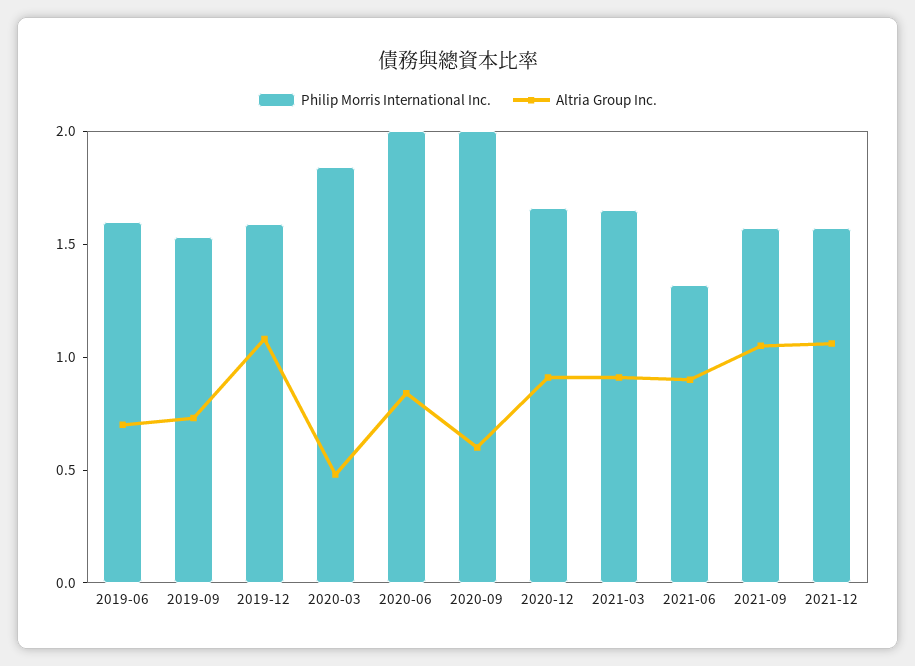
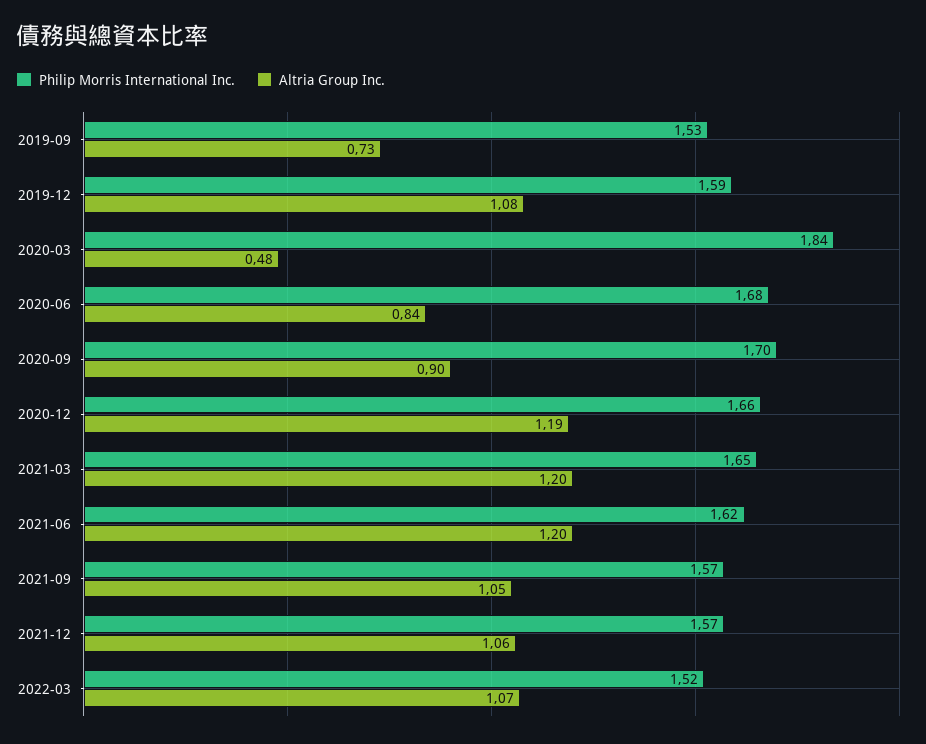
Philip Morris International Inc., 2019-06: 1.6 -> none
Altria Group Inc., 2019-06: 0.7 -> none
Philip Morris International Inc., 2020-06: 2 -> 1.68
Philip Morris International Inc., 2020-09: 2 -> 1.7
Altria Group Inc., 2020-09: 0.6 -> 0.9
Altria Group Inc., 2020-12: 0.9 -> 1.19
Altria Group Inc., 2021-03: 0.9 -> 1.2
Philip Morris International Inc., 2021-06: 1.3 -> 1.62
Altria Group Inc., 2021-06: 0.9 -> 1.2
Philip Morris International Inc., 2022-03: none -> 1.52
Altria Group Inc., 2022-03: none -> 1.07

